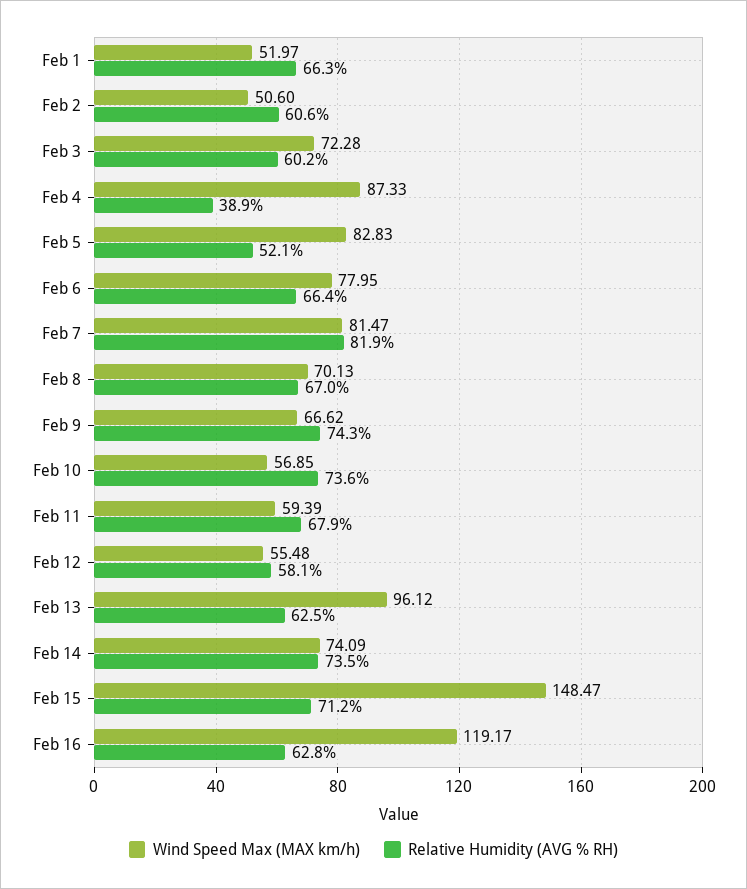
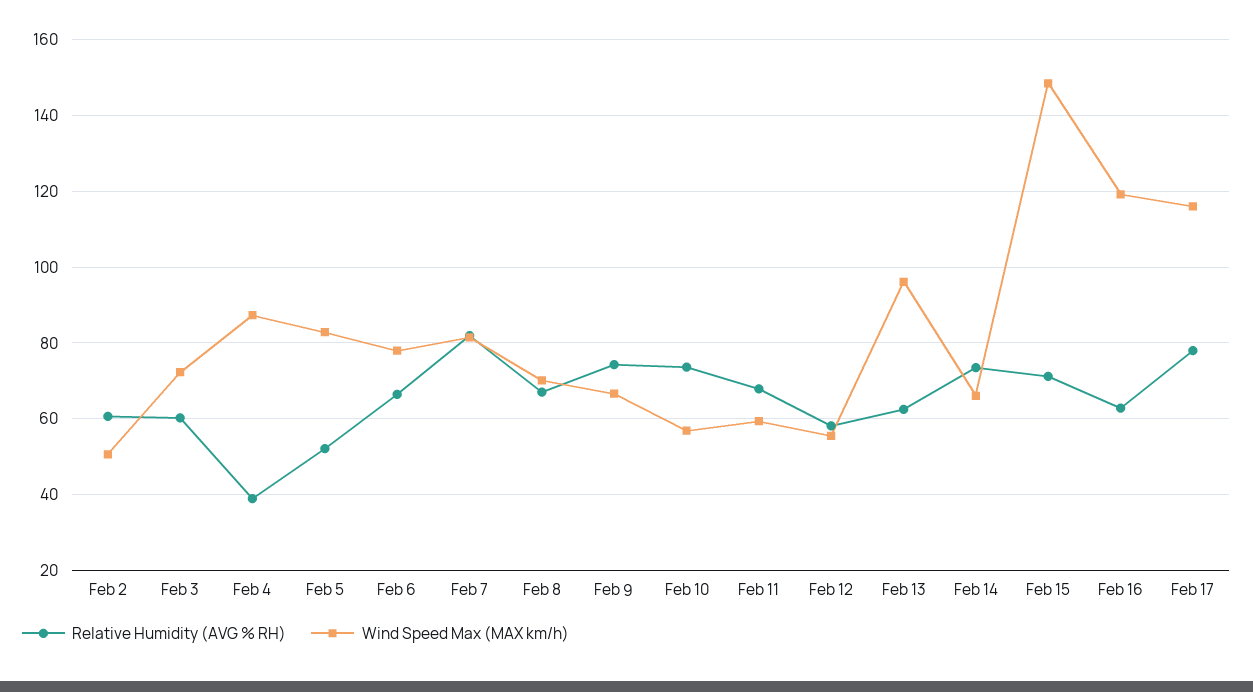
Wind Speed Max (MAX km/h), Feb 1: 51.97 -> none
Relative Humidity (AVG % RH), Feb 1: 66.3 -> none
Wind Speed Max (MAX km/h), Feb 14: 74.09 -> 66
Relative Humidity (AVG % RH), Feb 17: none -> 78
Wind Speed Max (MAX km/h), Feb 17: none -> 116

